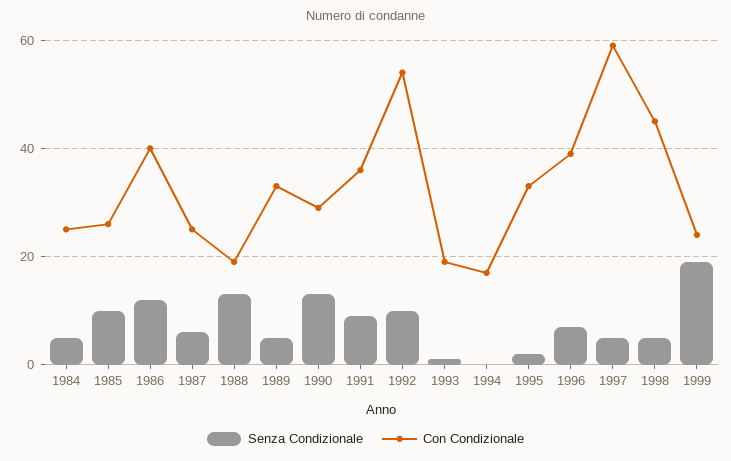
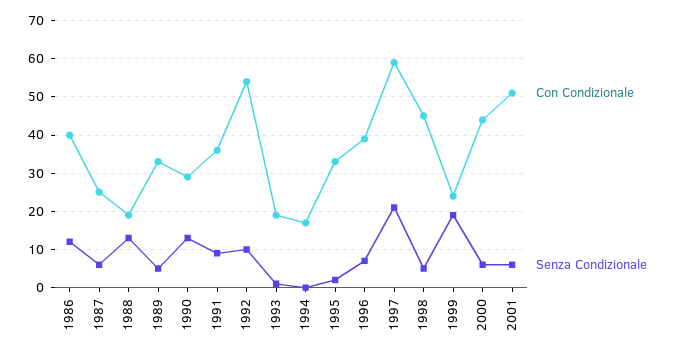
Senza Condizionale, 1984: 5 -> none
Con Condizionale, 1984: 25 -> none
Senza Condizionale, 1985: 10 -> none
Con Condizionale, 1985: 25 -> none
Senza Condizionale, 1997: 5 -> 20
Con Condizionale, 2000: none -> 45
Senza Condizionale, 2000: none -> 5
Con Condizionale, 2001: none -> 50
Senza Condizionale, 2001: none -> 5

